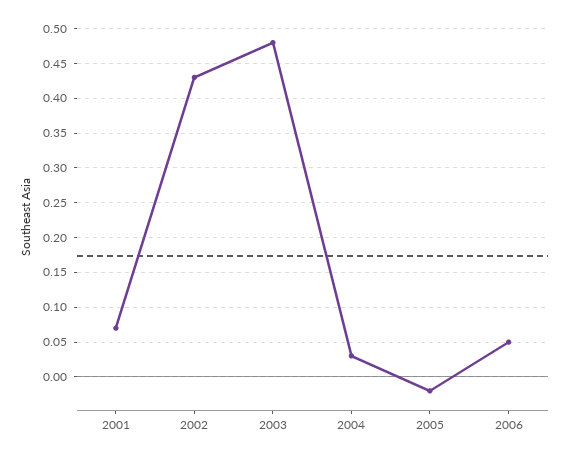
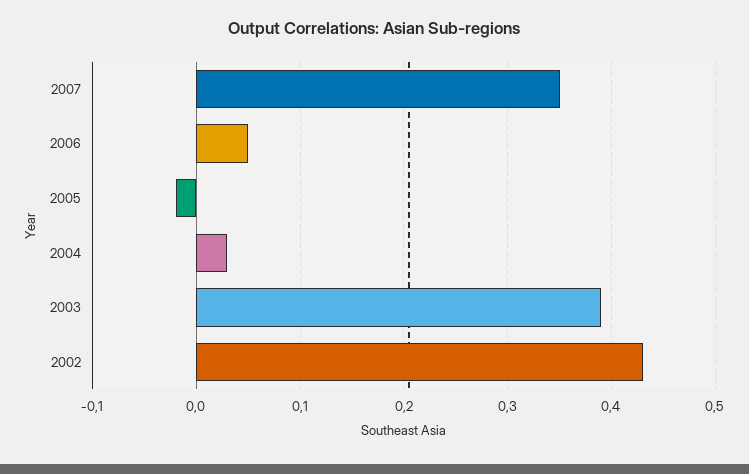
2001: 0.07 -> none
2003: 0.48 -> 0.39
2007: none -> 0.35

